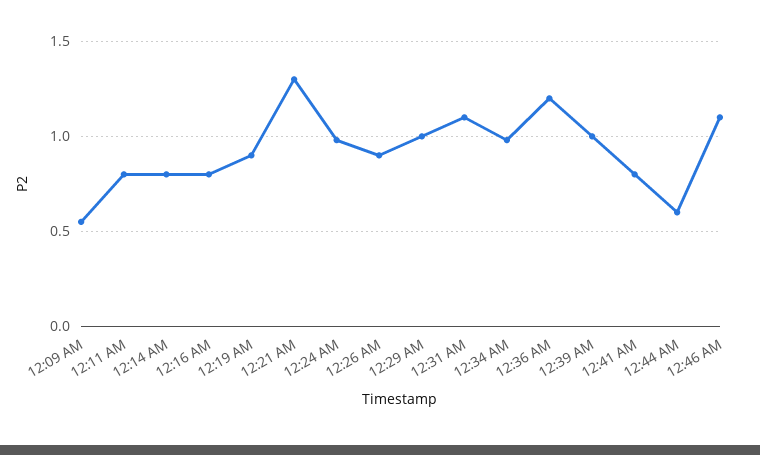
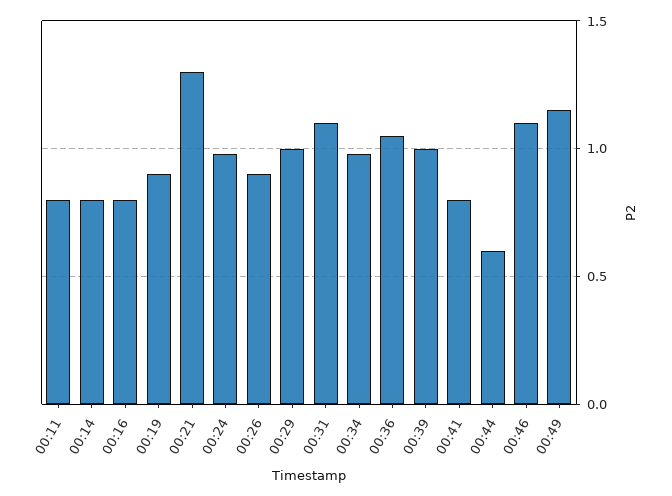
12:09 AM: 0.55 -> none
12:36 AM: 1.2 -> 1.05
00:49: none -> 1.15

